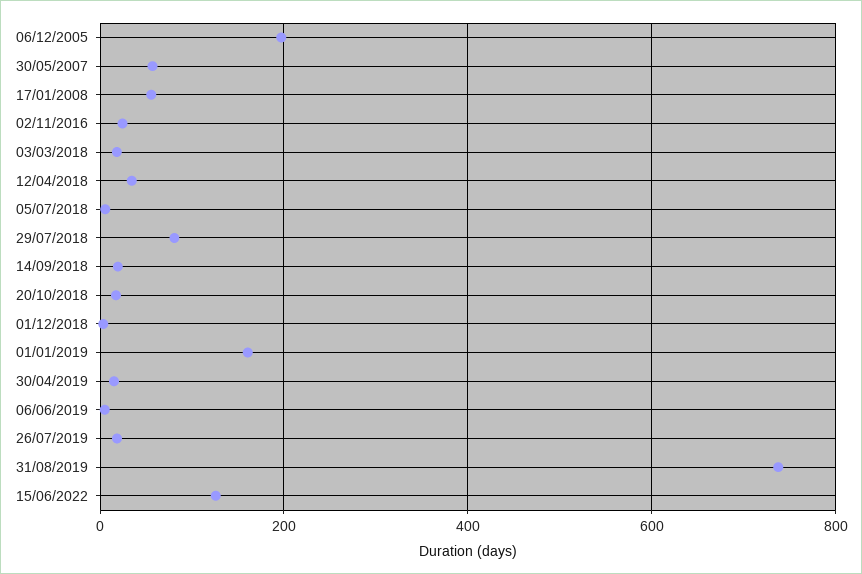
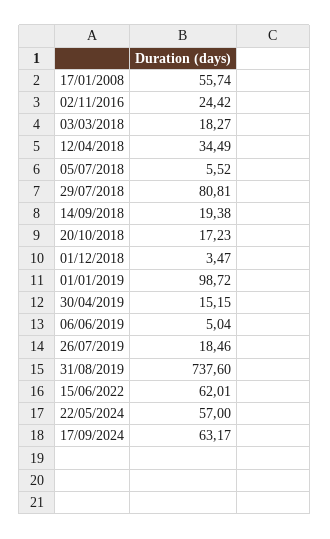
06/12/2005: 200 -> none
30/05/2007: 60 -> none
01/01/2019: 160 -> 98.72
15/06/2022: 120 -> 62.01
22/05/2024: none -> 57
17/09/2024: none -> 63.17

